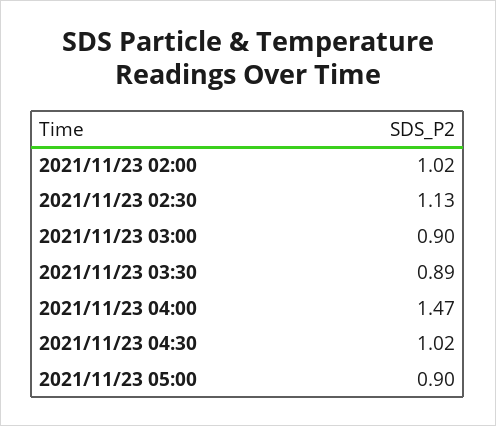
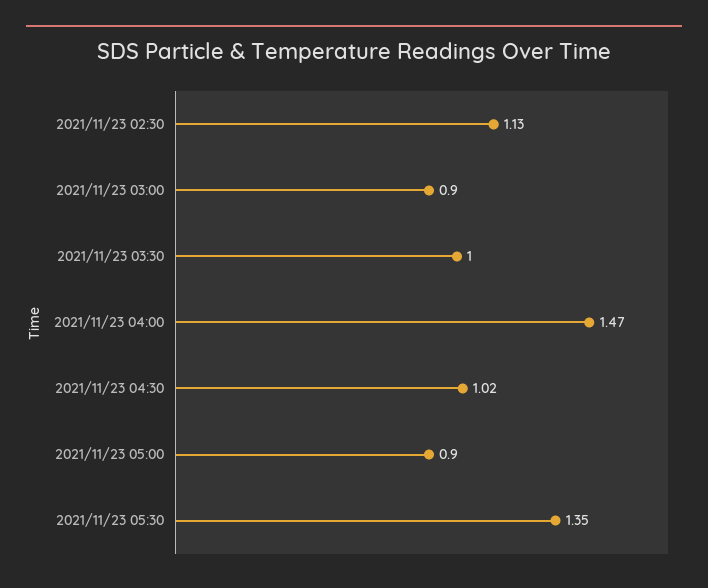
2021/11/23 02:00: 1.02 -> none
2021/11/23 03:30: 0.89 -> 1
2021/11/23 05:30: none -> 1.35

